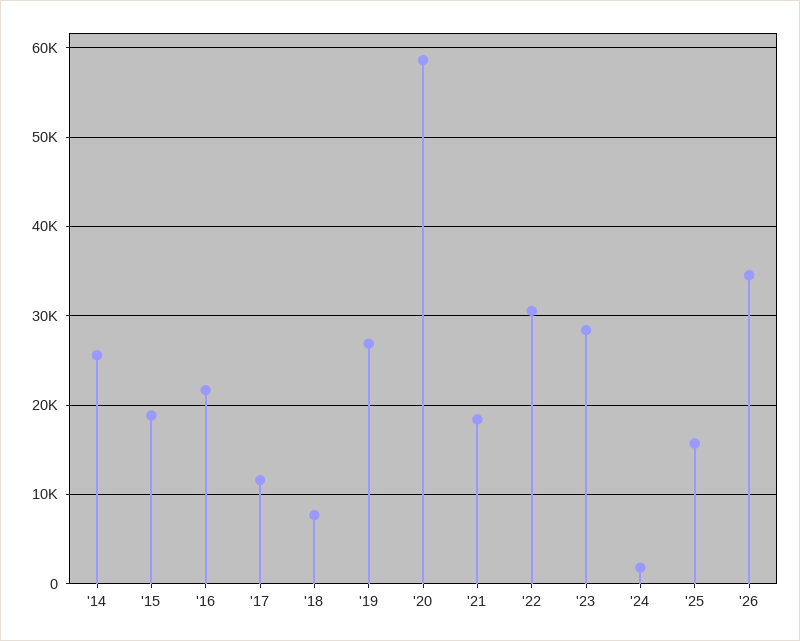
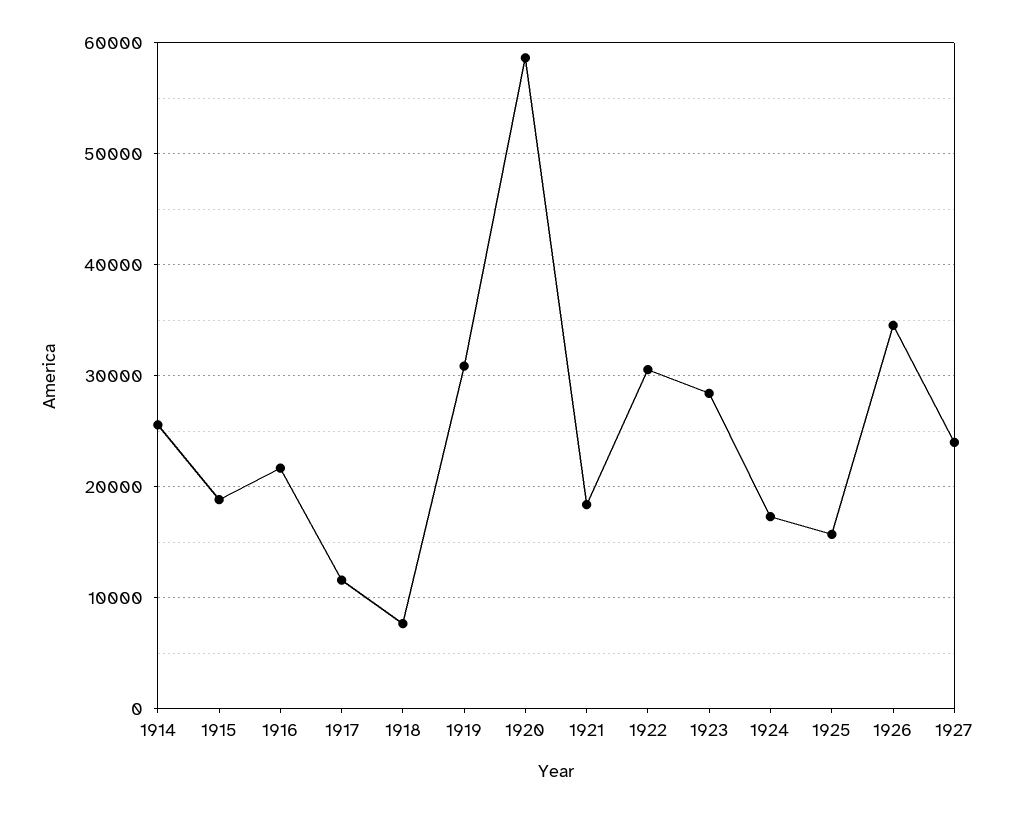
'19: 27000 -> 31000
'24: 2000 -> 17000
1927: none -> 24000

